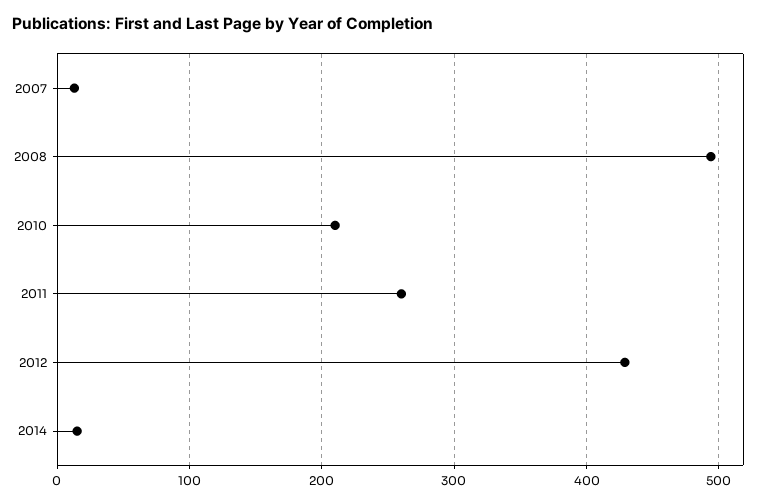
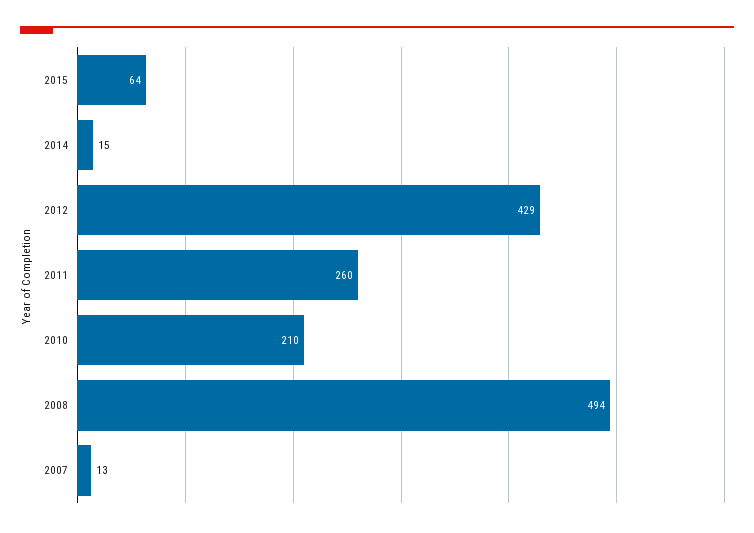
2015: none -> 64

